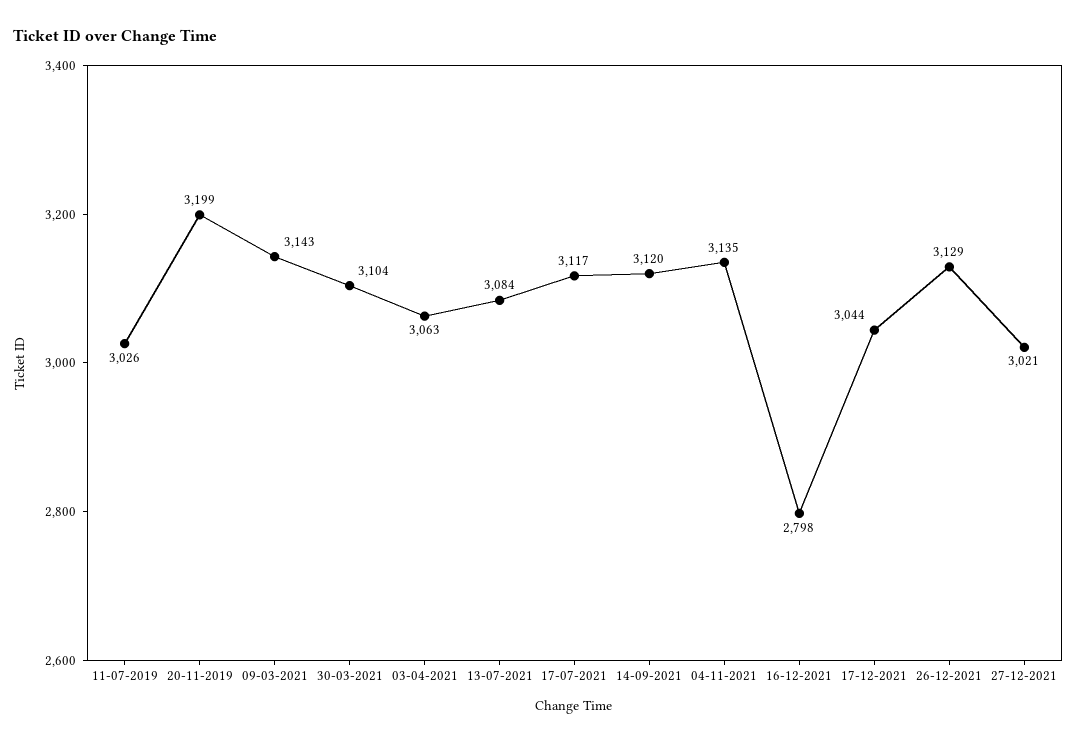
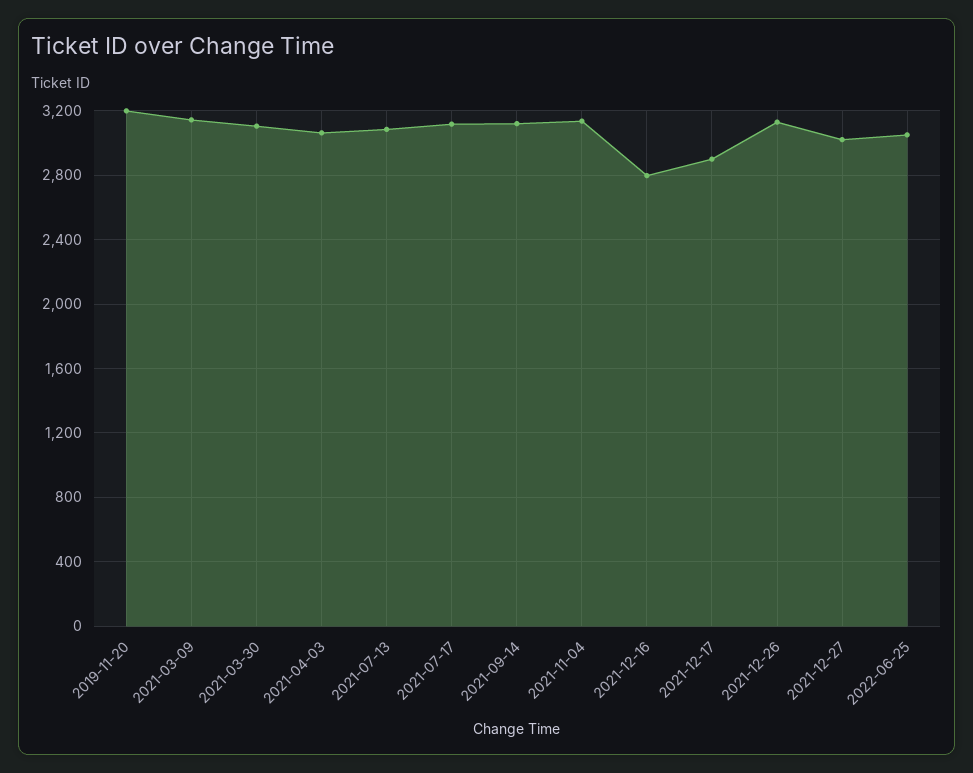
11-07-2019: 3026 -> none
17-12-2021: 3044 -> 2900
2022-06-25: none -> 3050

